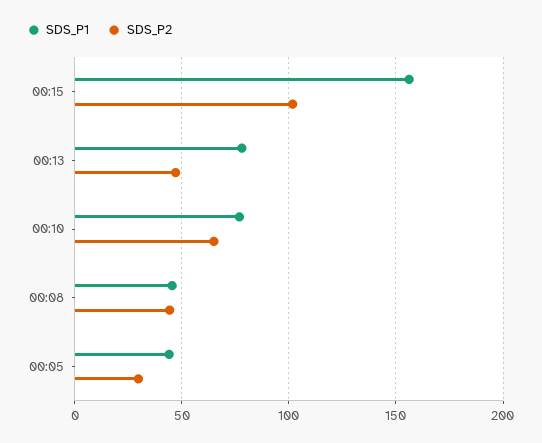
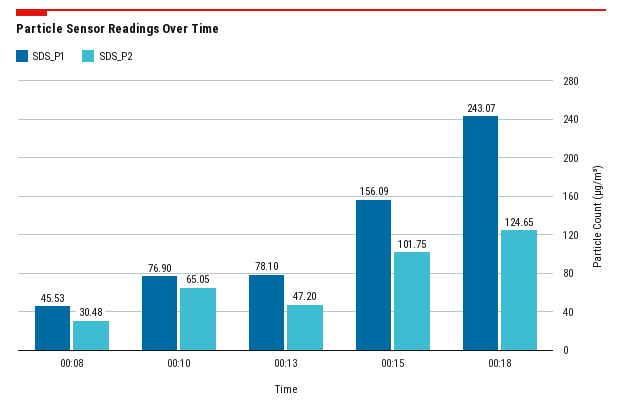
SDS_P2, 00:08: 45 -> 30.48
SDS_P1, 00:05: 45 -> none
SDS_P2, 00:05: 30 -> none
SDS_P1, 00:18: none -> 243.07
SDS_P2, 00:18: none -> 124.65

